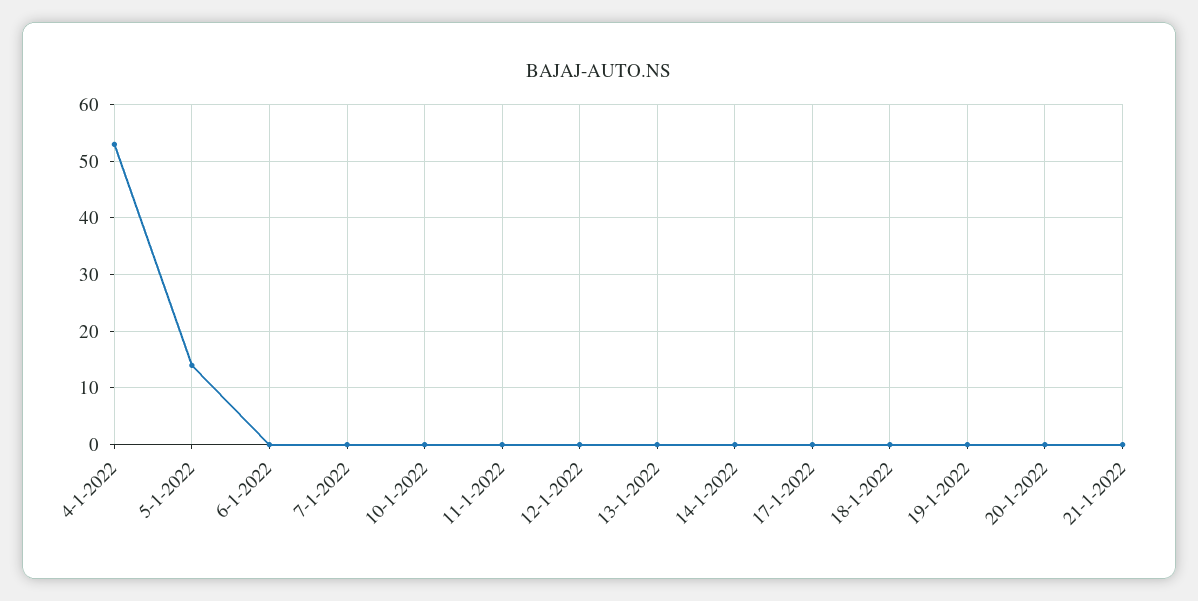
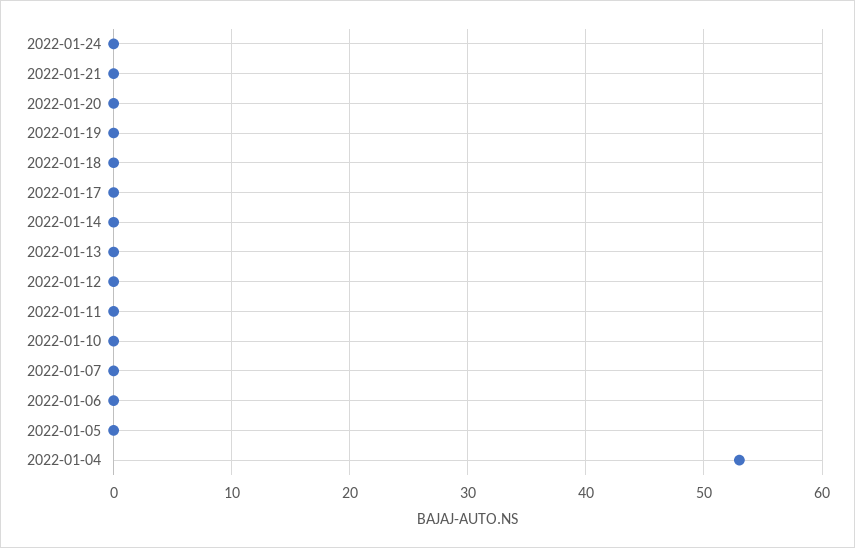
5-1-2022: 15 -> 0
2022-01-24: none -> 0

